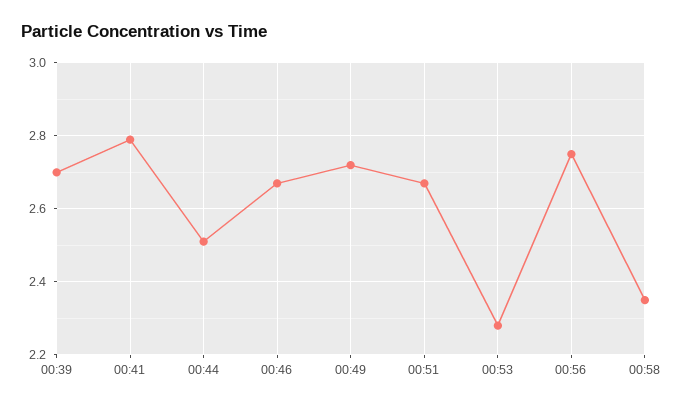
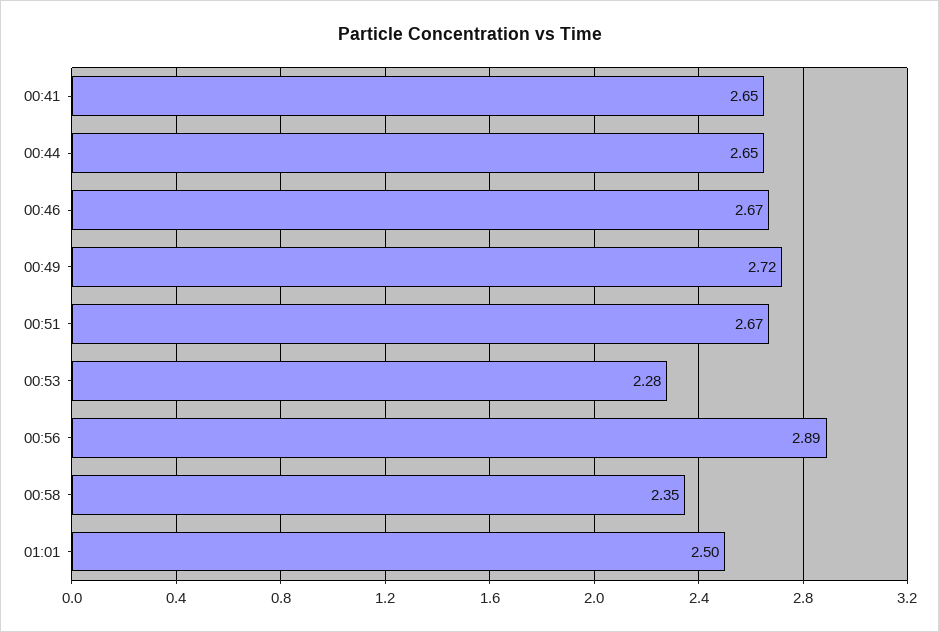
00:39: 2.7 -> none
00:41: 2.8 -> 2.65
00:44: 2.5 -> 2.65
00:56: 2.75 -> 2.89
01:01: none -> 2.5

